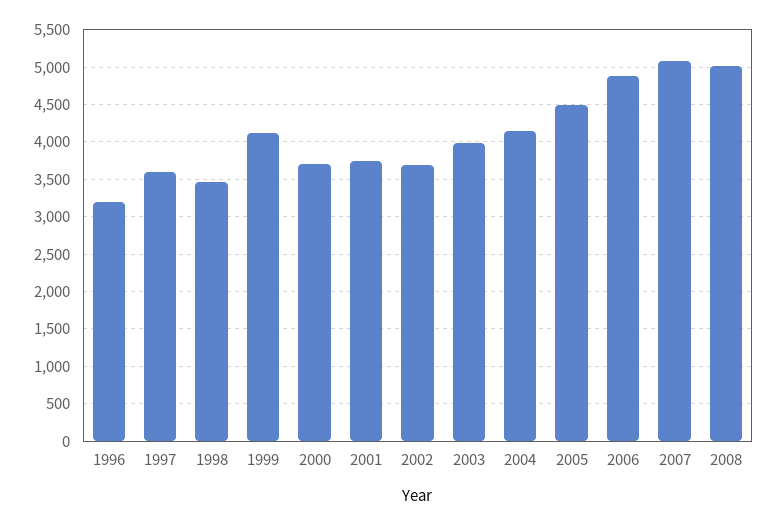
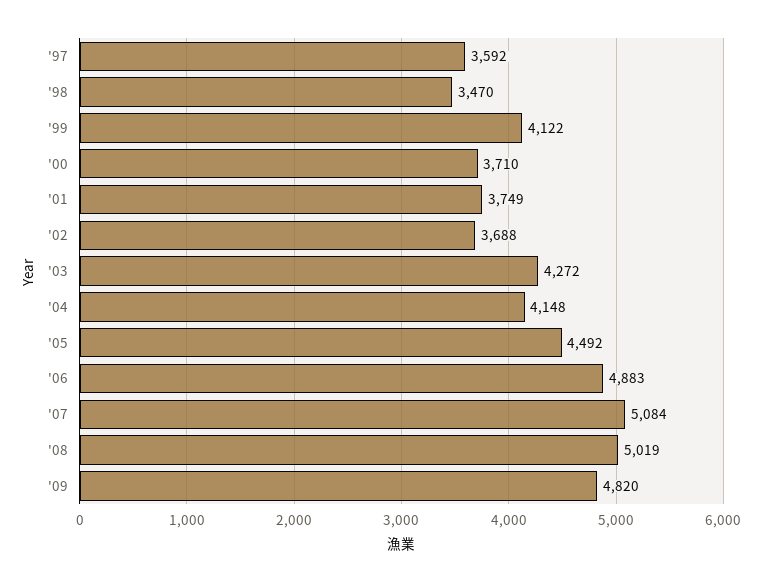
1996: 3200 -> none
2003: 4000 -> 4272
'09: none -> 4820

